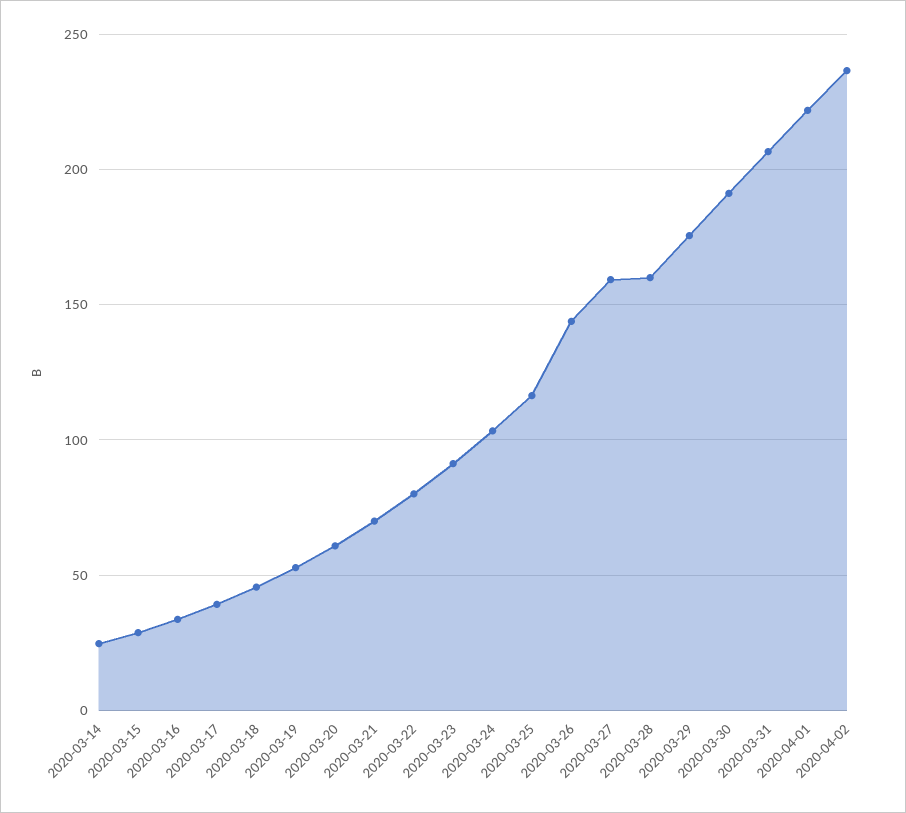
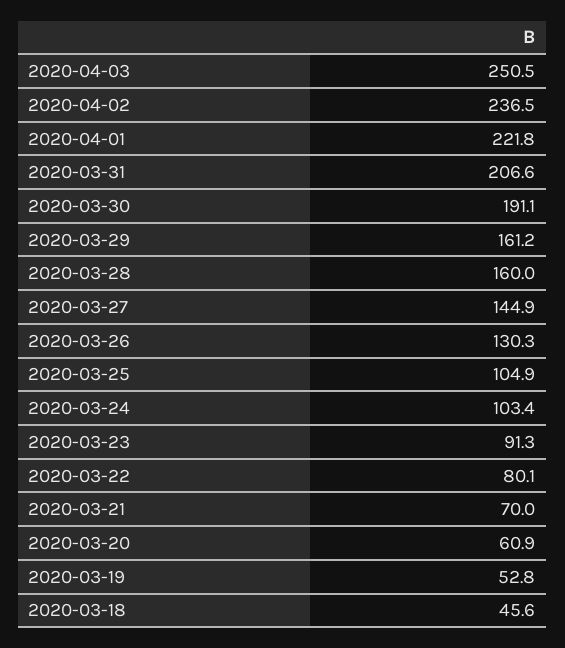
2020-03-14: 25 -> none
2020-03-15: 30 -> none
2020-03-16: 35 -> none
2020-03-17: 40 -> none
2020-03-25: 115 -> 104.9
2020-03-26: 145 -> 130.3
2020-03-27: 160 -> 144.9
2020-03-29: 175 -> 161.2
2020-04-03: none -> 250.5

